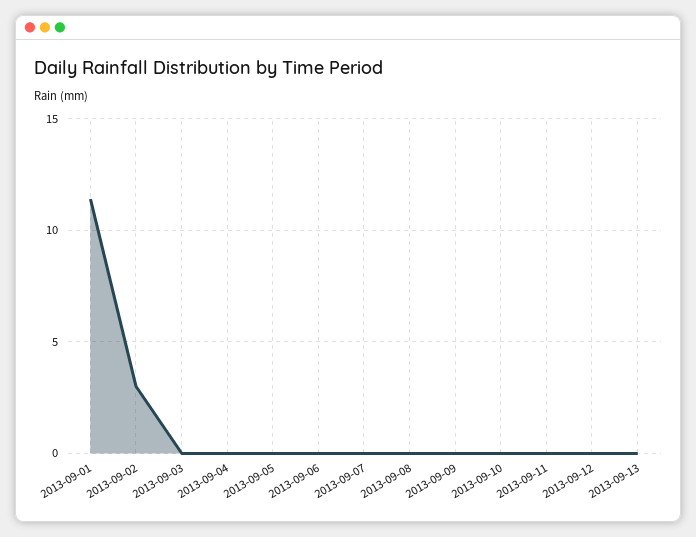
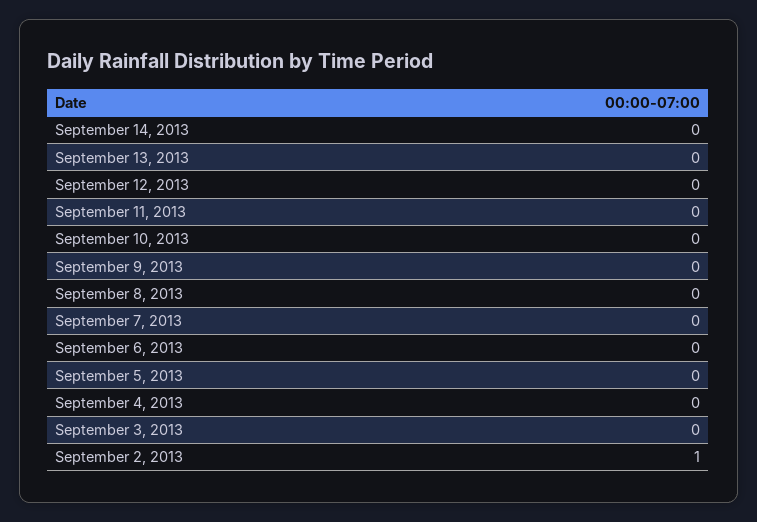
2013-09-01: 11.5 -> none
2013-09-02: 3 -> 1
September 14, 2013: none -> 0

